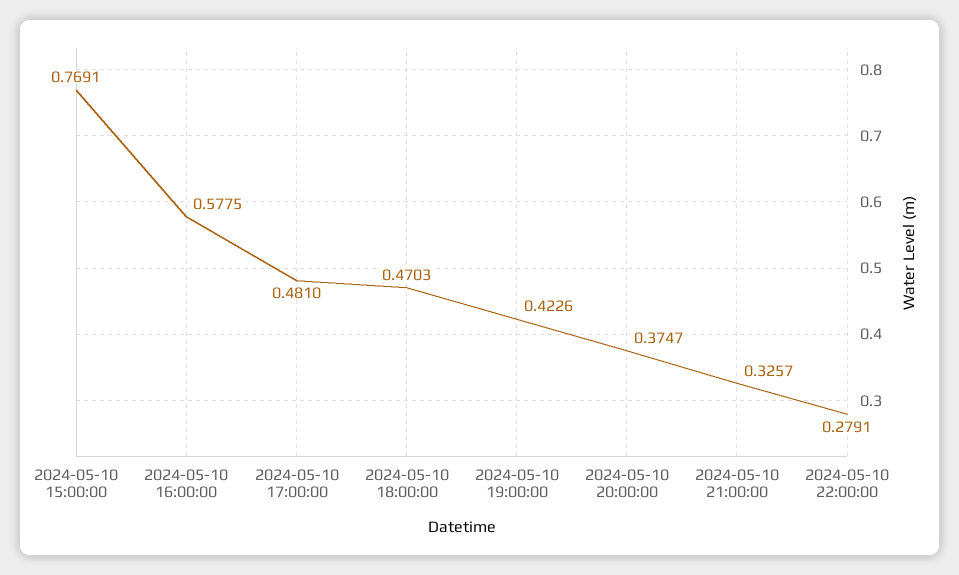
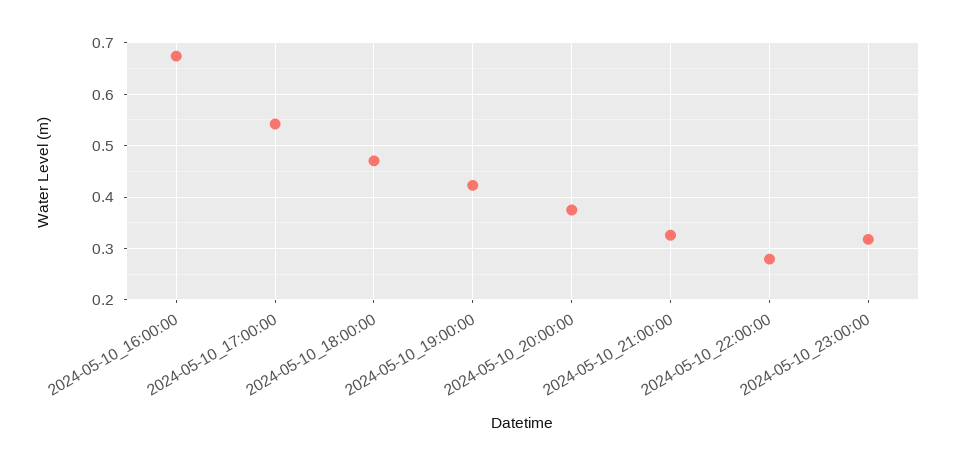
2024-05-10 15:00:00: 0.7691 -> none
2024-05-10 16:00:00: 0.5775 -> 0.68
2024-05-10 17:00:00: 0.481 -> 0.54
2024-05-10_23:00:00: none -> 0.32

